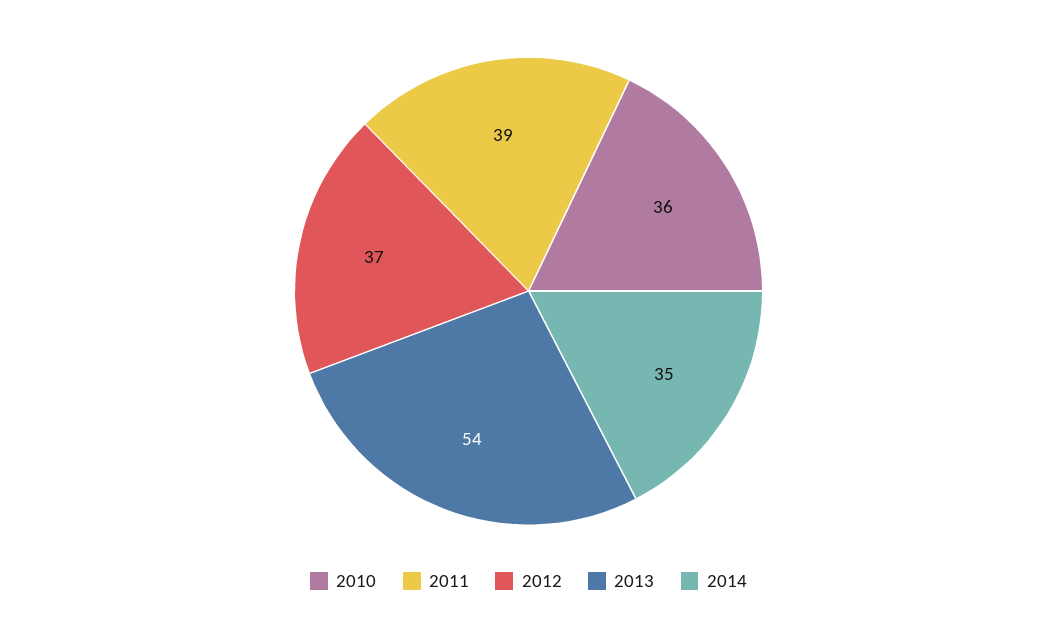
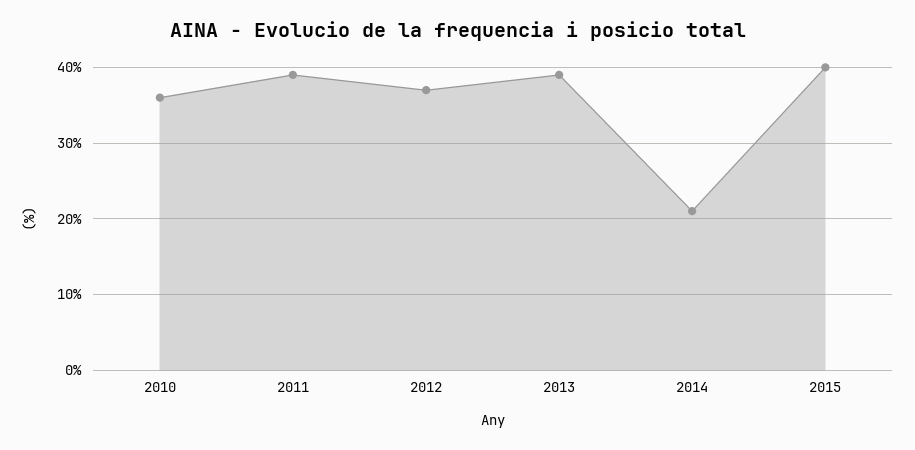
2013: 54 -> 39
2014: 35 -> 21
2015: none -> 40

